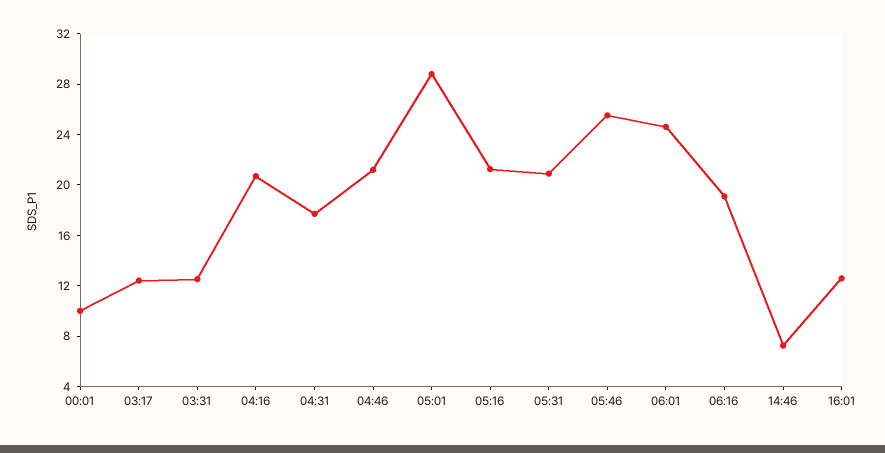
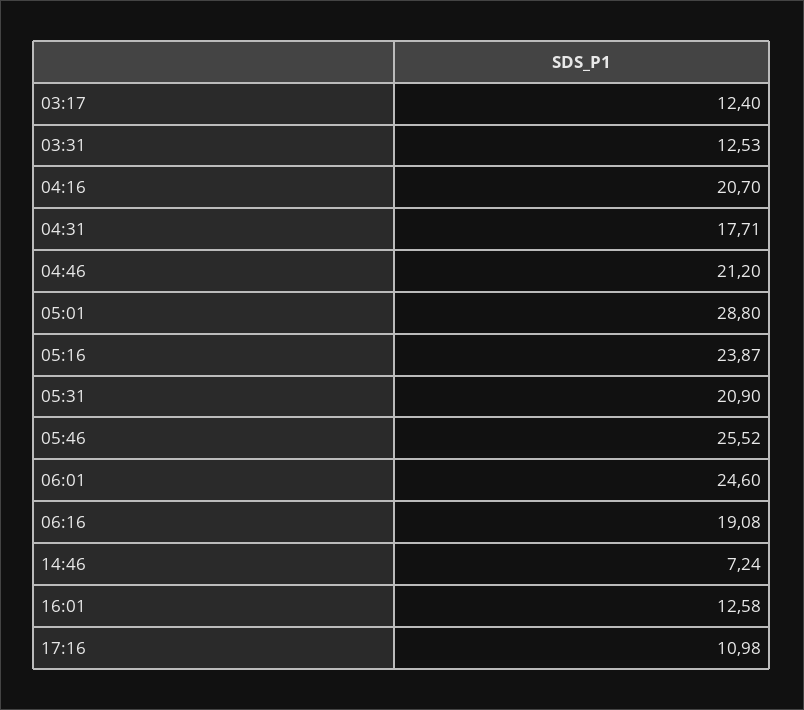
00:01: 10 -> none
05:16: 21 -> 23.87
17:16: none -> 10.98

